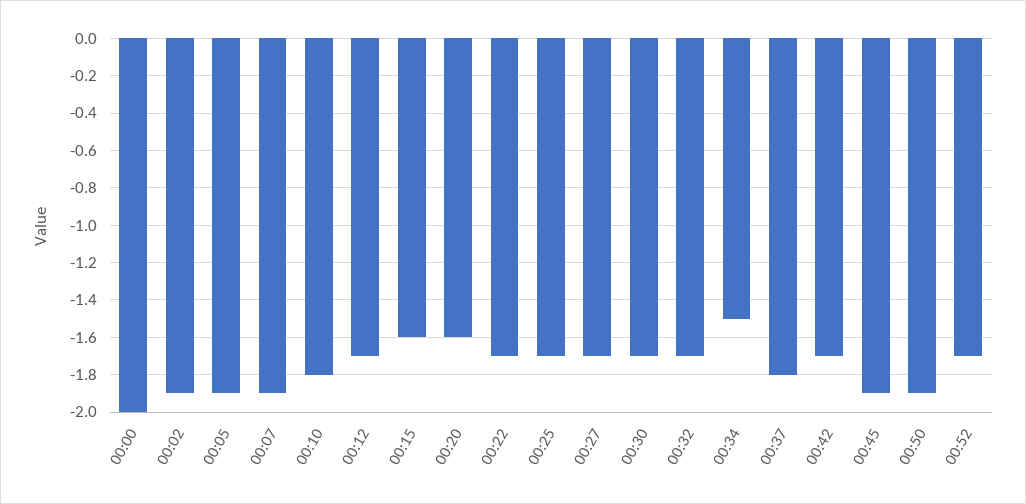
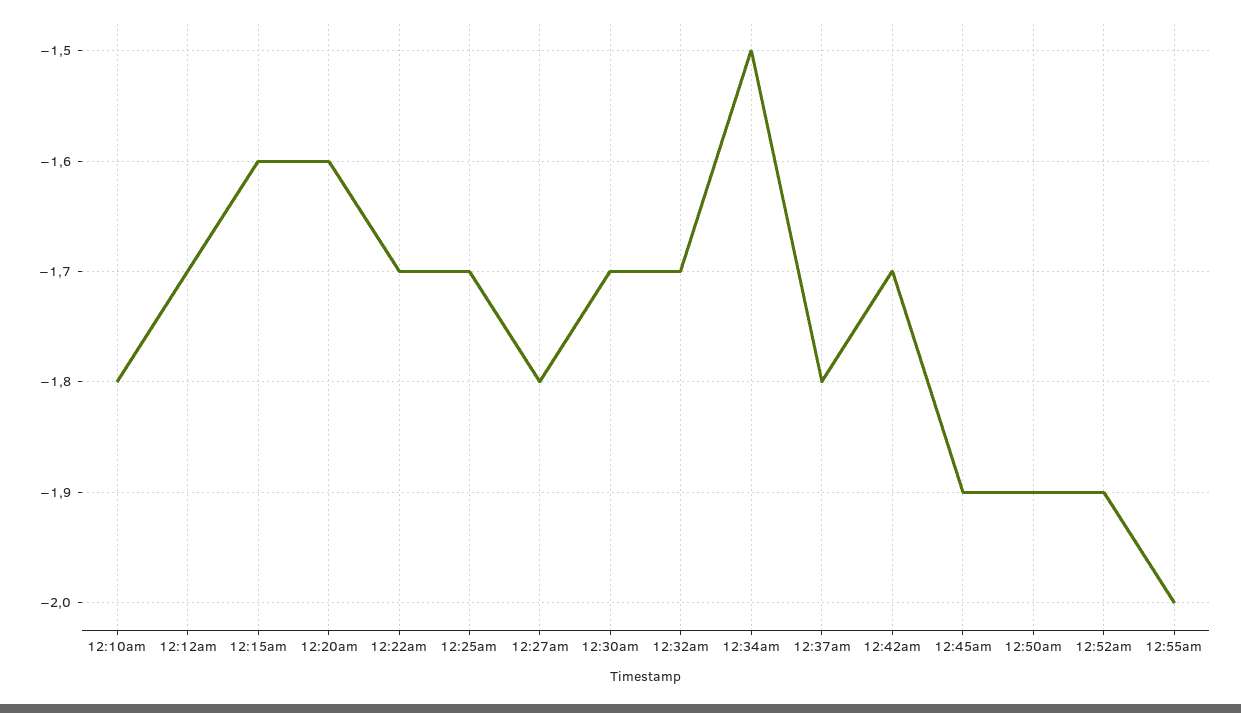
00:00: -2 -> none
00:02: -1.9 -> none
00:05: -1.9 -> none
00:07: -1.9 -> none
00:27: -1.7 -> -1.8
00:52: -1.7 -> -1.9
12:55am: none -> -2

